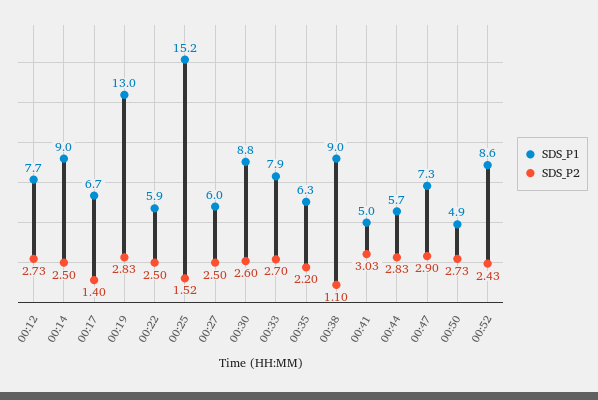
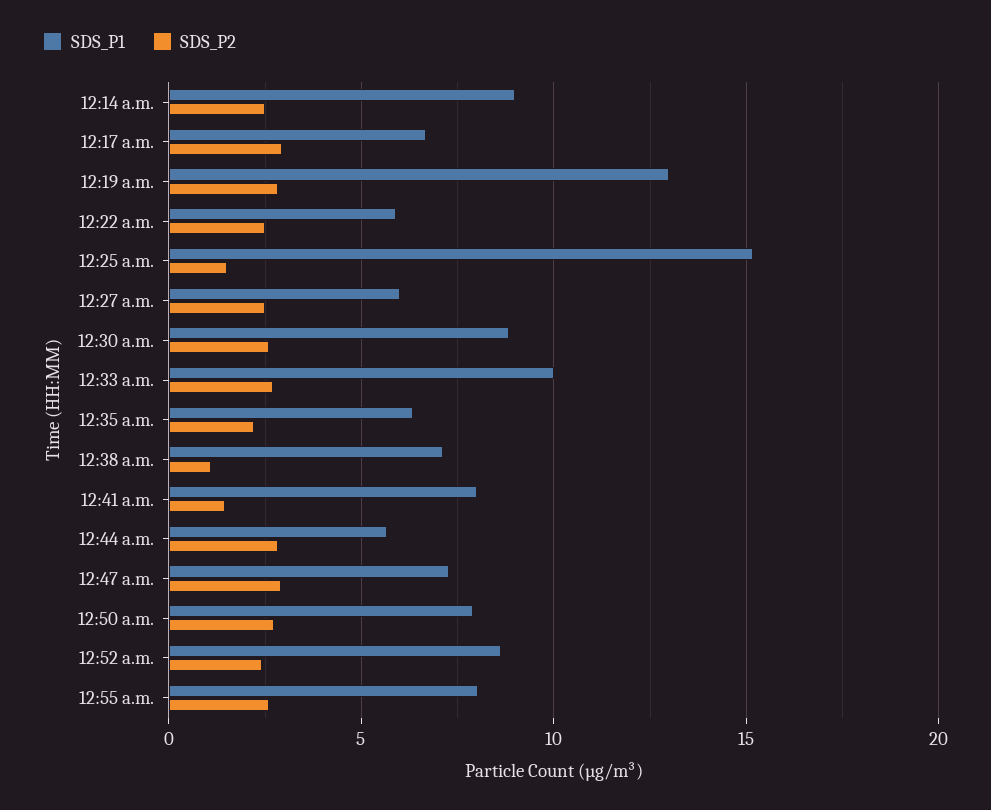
SDS_P1, 00:12: 7.7 -> none
SDS_P2, 00:12: 2.73 -> none
SDS_P2, 00:17: 1.4 -> 3
SDS_P1, 00:33: 7.9 -> 10
SDS_P1, 00:38: 9 -> 7
SDS_P1, 00:41: 5 -> 8
SDS_P2, 00:41: 3.03 -> 1.5
SDS_P1, 00:50: 4.9 -> 8
SDS_P1, 12:55 a.m.: none -> 8
SDS_P2, 12:55 a.m.: none -> 2.5

